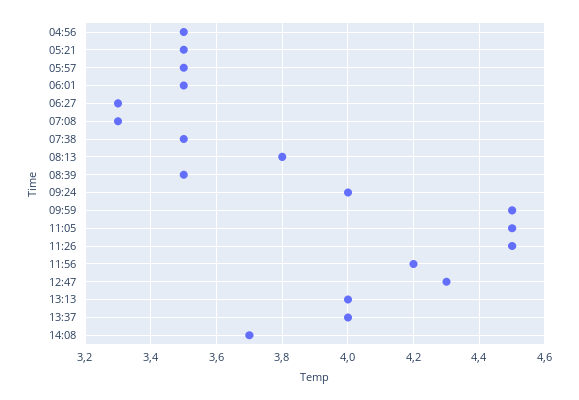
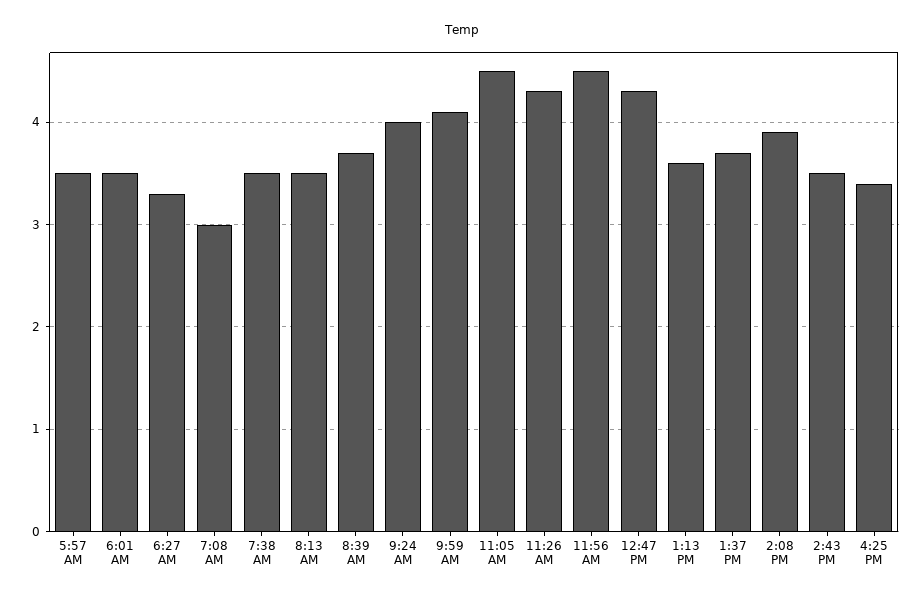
04:56: 3.5 -> none
05:21: 3.5 -> none
07:08: 3.3 -> 3
08:13: 3.8 -> 3.5
08:39: 3.5 -> 3.7
09:59: 4.5 -> 4.1
11:26: 4.5 -> 4.3
11:56: 4.2 -> 4.5
13:13: 4 -> 3.6
13:37: 4 -> 3.7
14:08: 3.7 -> 3.9
2:43 PM: none -> 3.5
4:25 PM: none -> 3.4

